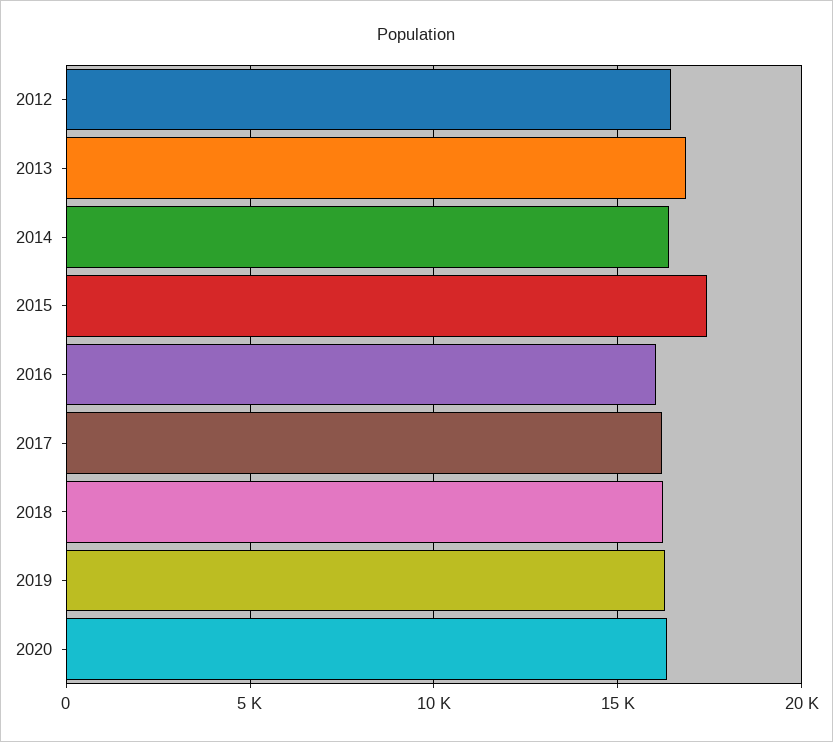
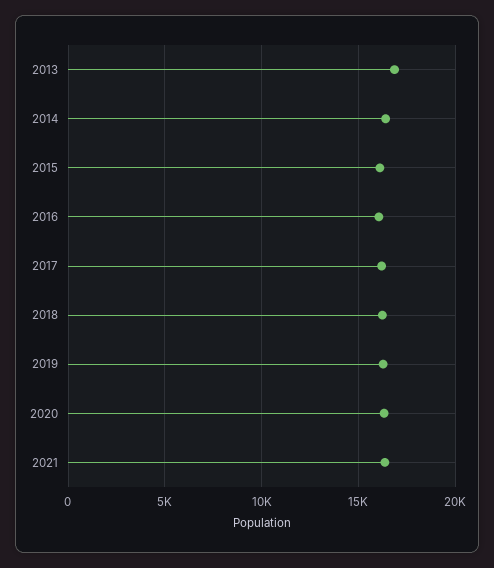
2012: 16500 -> none
2015: 17500 -> 16000
2021: none -> 16500

